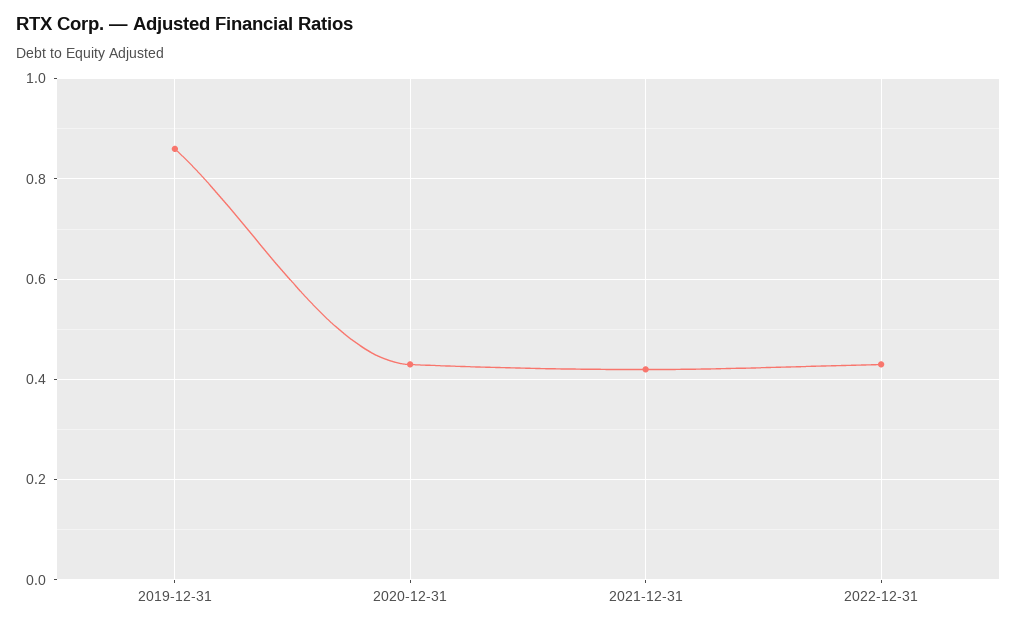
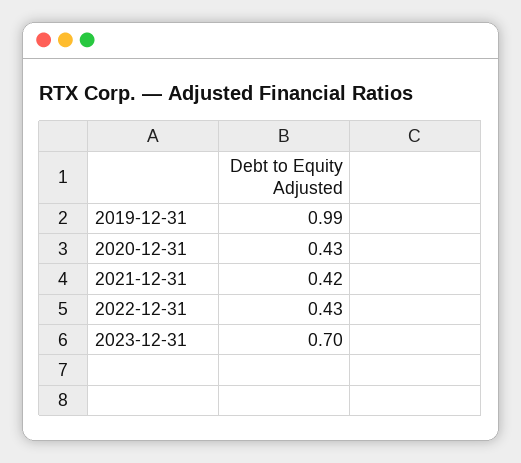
2019-12-31: 0.85 -> 0.99
2023-12-31: none -> 0.7

